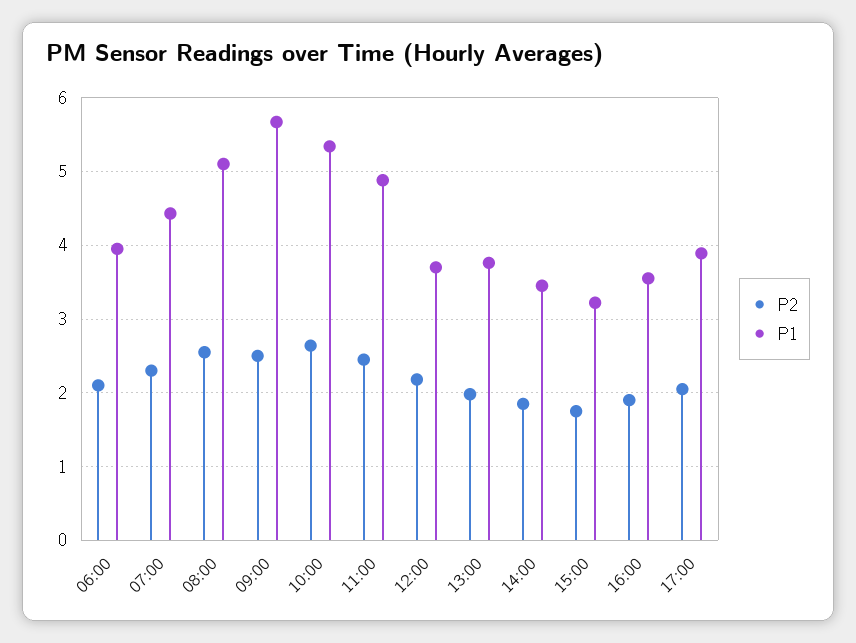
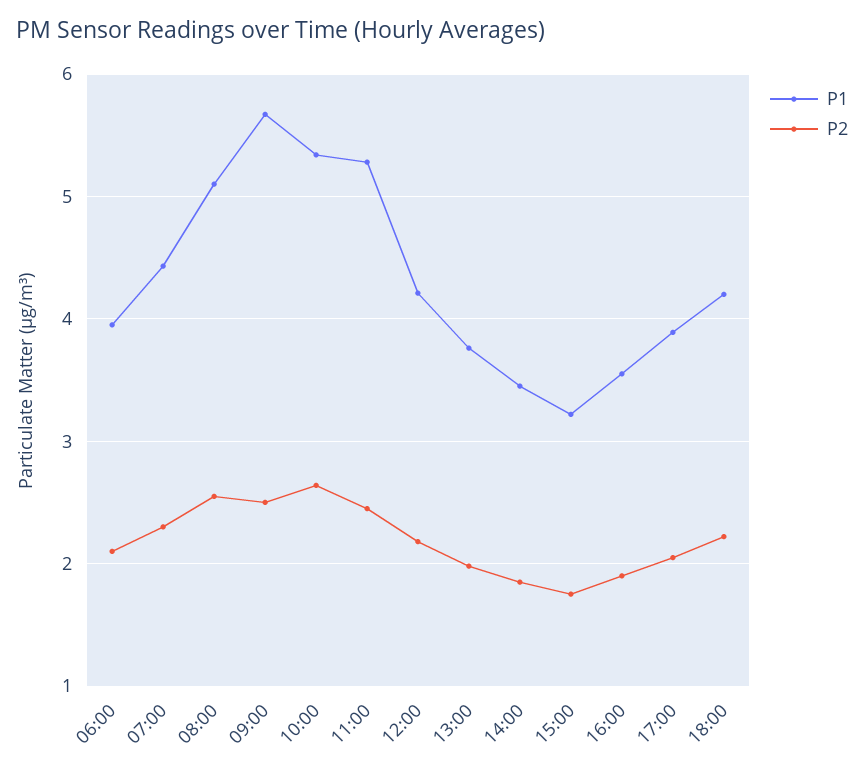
P1, 11:00: 4.9 -> 5.3
P1, 12:00: 3.7 -> 4.2
P1, 18:00: none -> 4.2
P2, 18:00: none -> 2.2

